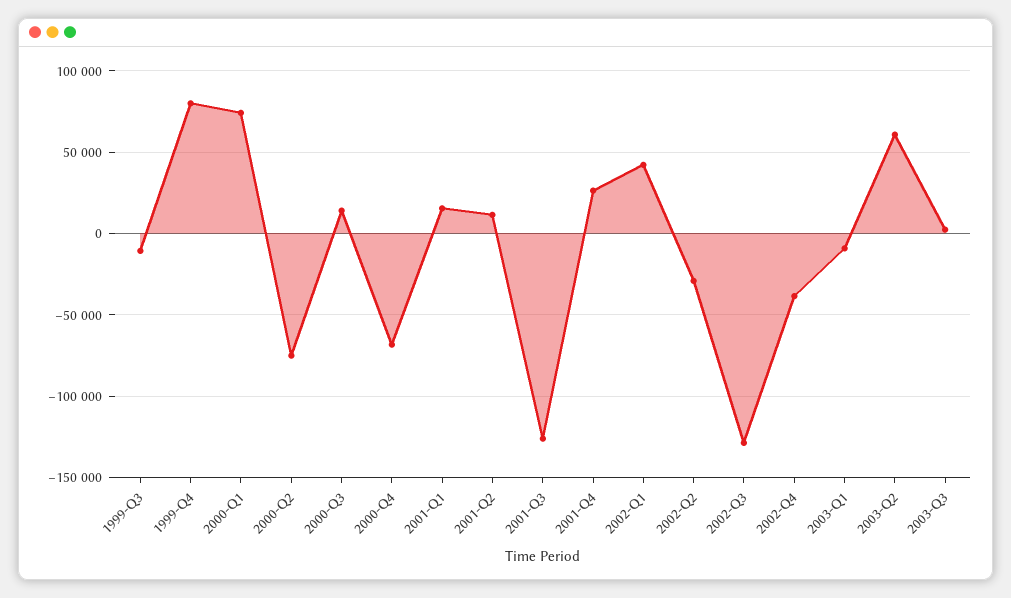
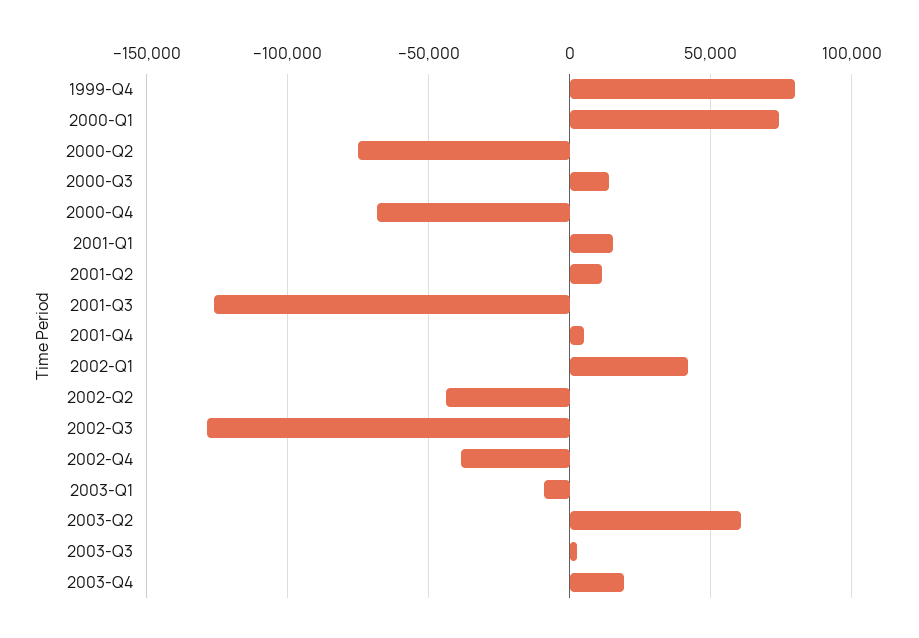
1999-Q3: -10000 -> none
2001-Q4: 25000 -> 5000
2002-Q2: -30000 -> -45000
2003-Q4: none -> 20000

